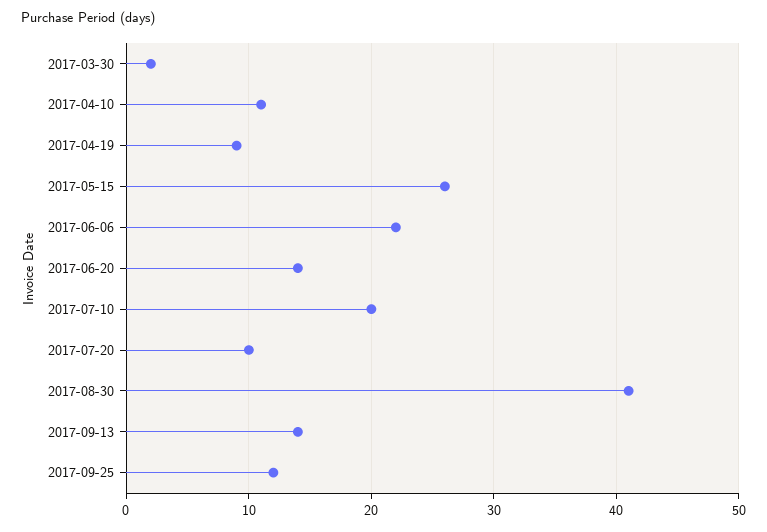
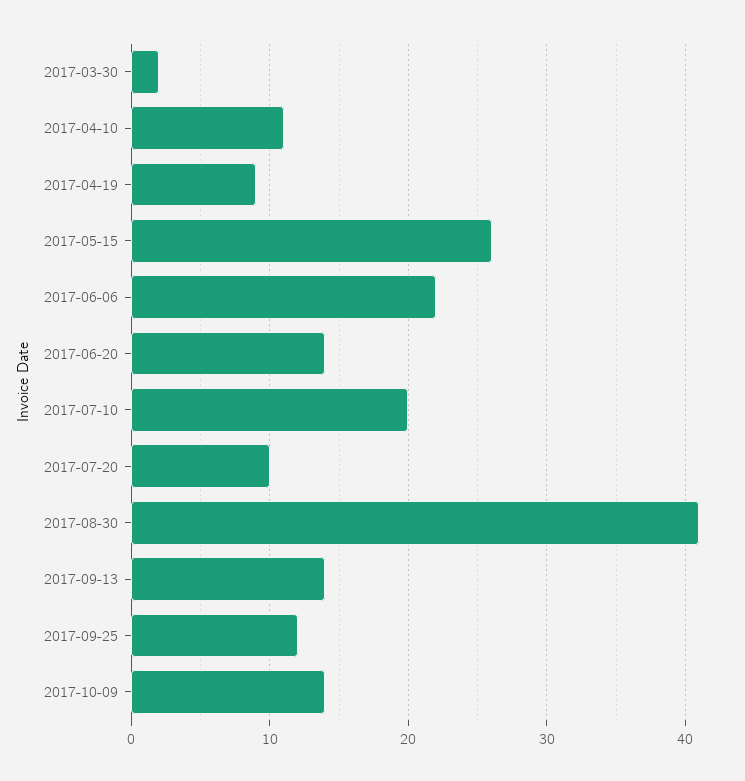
2017-10-09: none -> 14

